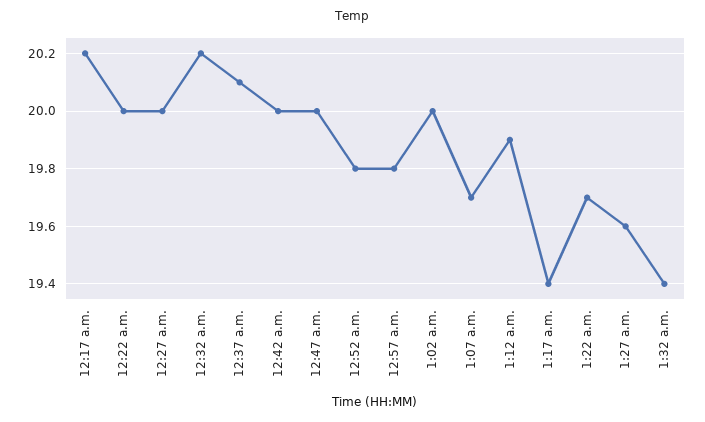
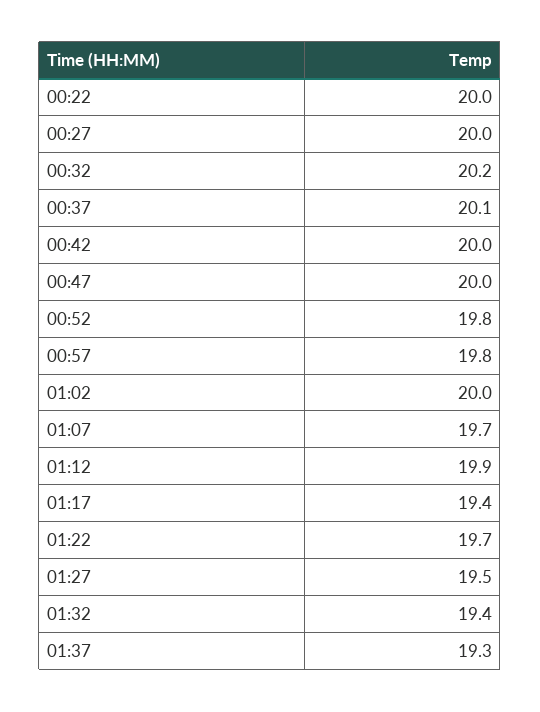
12:17 a.m.: 20.2 -> none
1:27 a.m.: 19.6 -> 19.5
01:37: none -> 19.3

